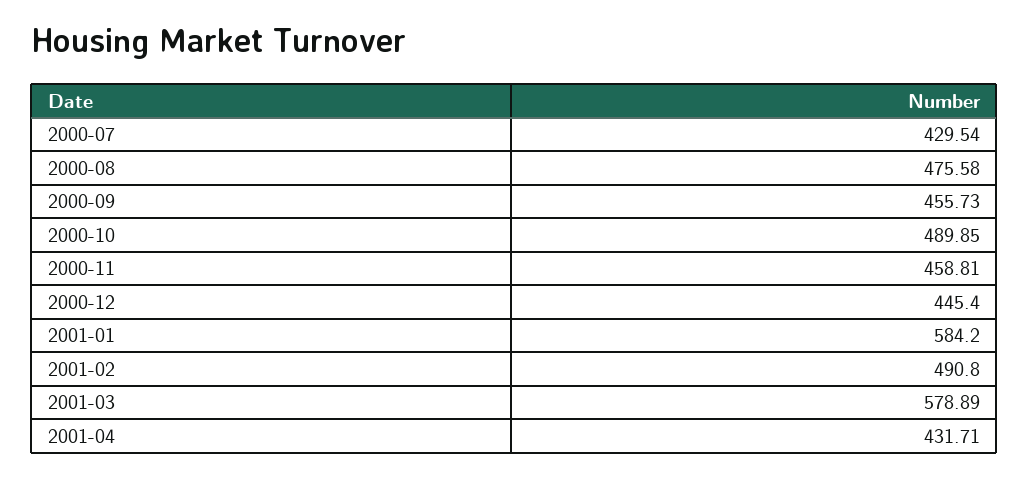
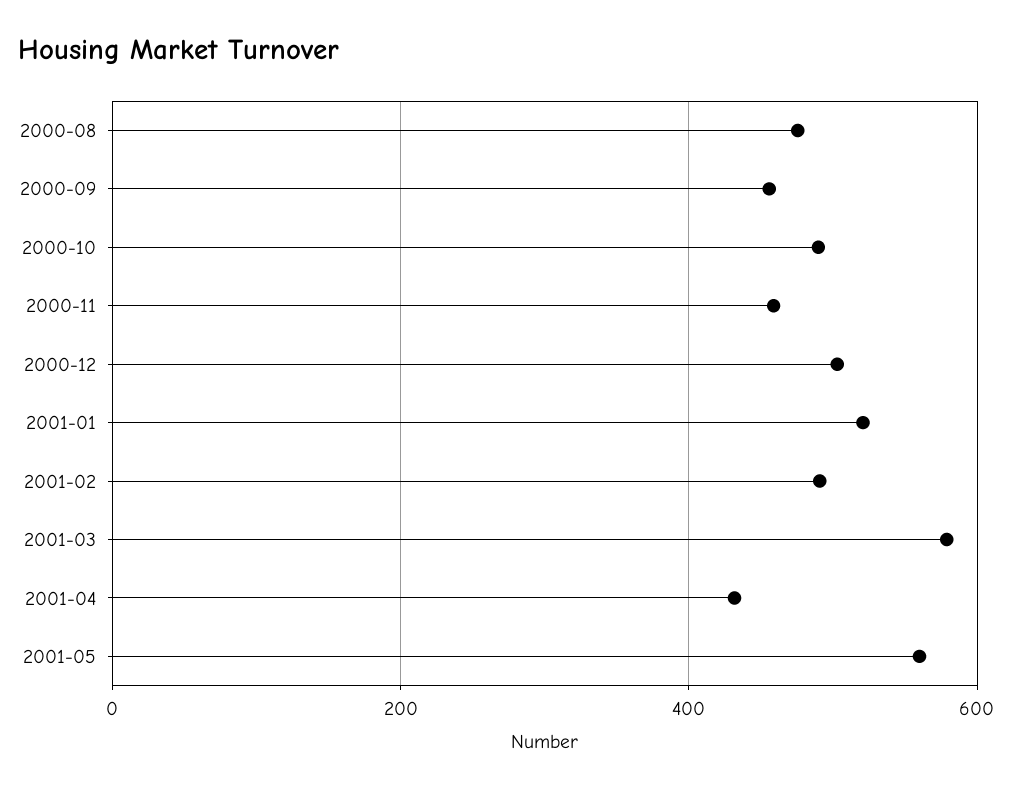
2000-07: 429.54 -> none
2000-12: 445.4 -> 500
2001-01: 584.2 -> 520
2001-05: none -> 560

